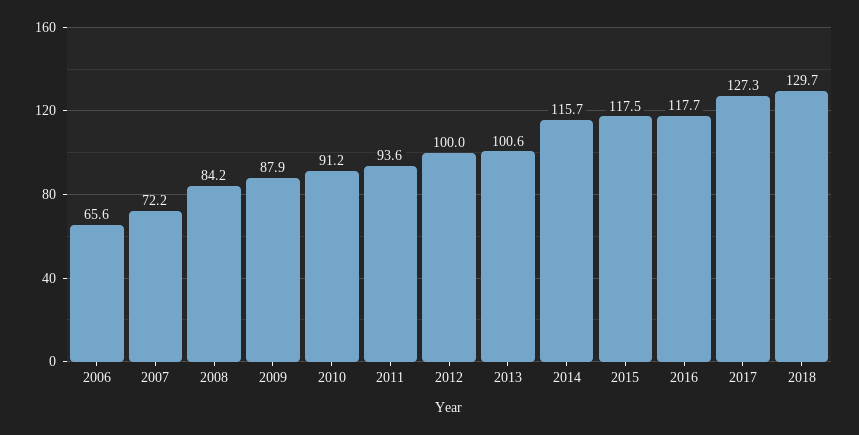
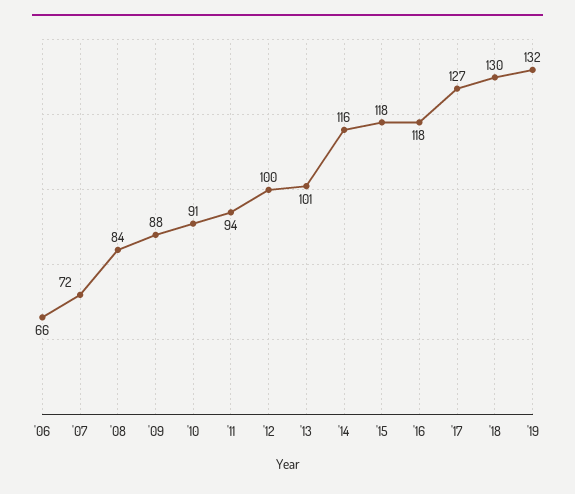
'19: none -> 132

